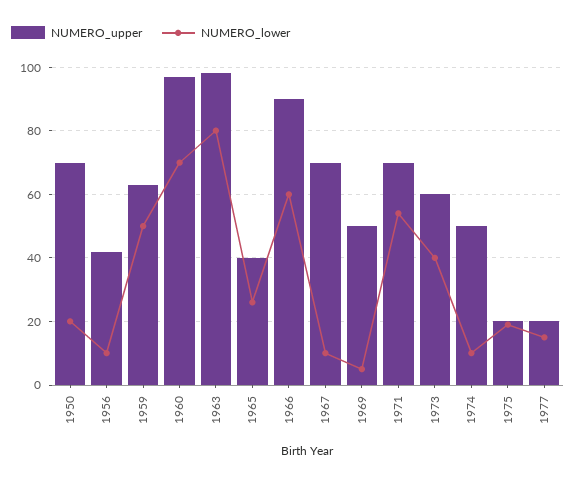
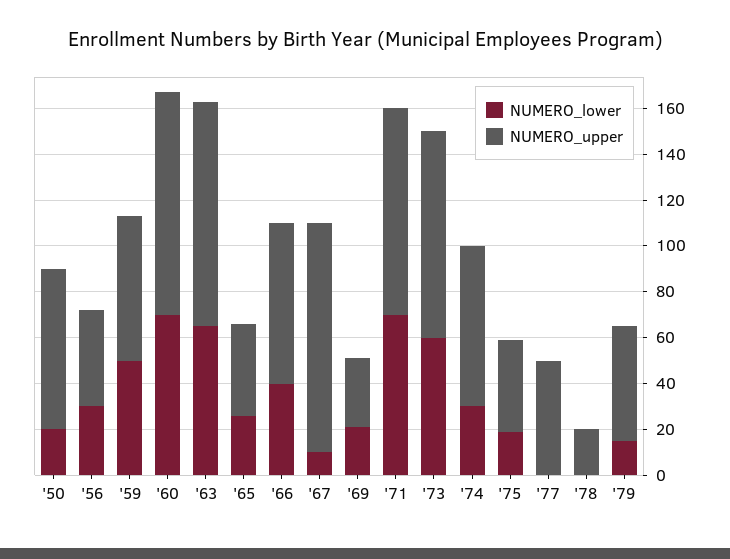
NUMERO_lower, 1956: 10 -> 30
NUMERO_lower, 1963: 80 -> 65
NUMERO_upper, 1966: 90 -> 70
NUMERO_lower, 1966: 60 -> 40
NUMERO_upper, 1967: 70 -> 100
NUMERO_upper, 1969: 50 -> 30
NUMERO_lower, 1969: 5 -> 20
NUMERO_upper, 1971: 70 -> 90
NUMERO_lower, 1971: 55 -> 70
NUMERO_upper, 1973: 60 -> 90
NUMERO_lower, 1973: 40 -> 60
NUMERO_upper, 1974: 50 -> 70
NUMERO_lower, 1974: 10 -> 30
NUMERO_upper, 1975: 20 -> 40
NUMERO_upper, 1977: 20 -> 50
NUMERO_lower, 1977: 15 -> 0
NUMERO_lower, '78: none -> 0
NUMERO_upper, '78: none -> 20
NUMERO_lower, '79: none -> 15
NUMERO_upper, '79: none -> 50

